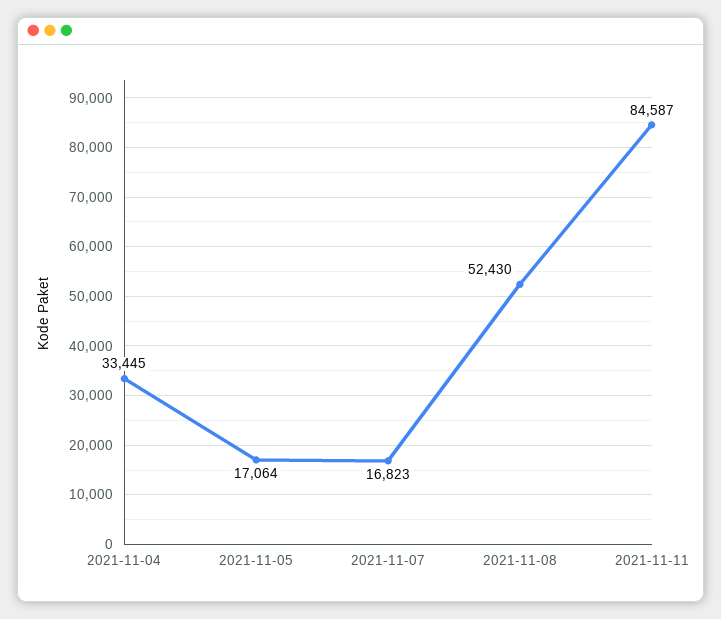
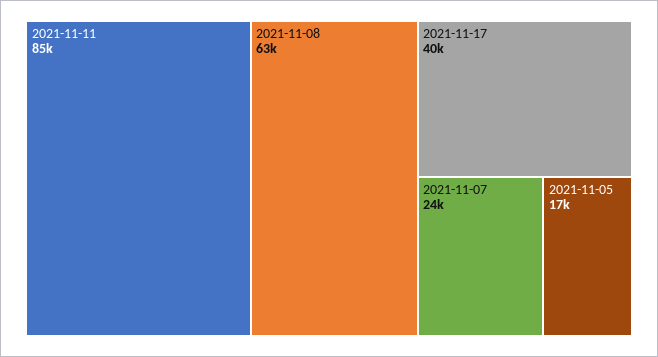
2021-11-04: 33445 -> none
2021-11-07: 16823 -> 24000
2021-11-08: 52430 -> 63000
2021-11-17: none -> 40000

